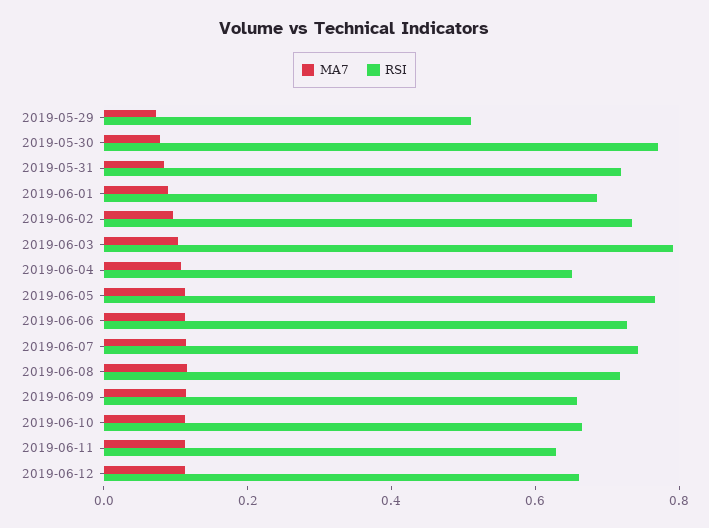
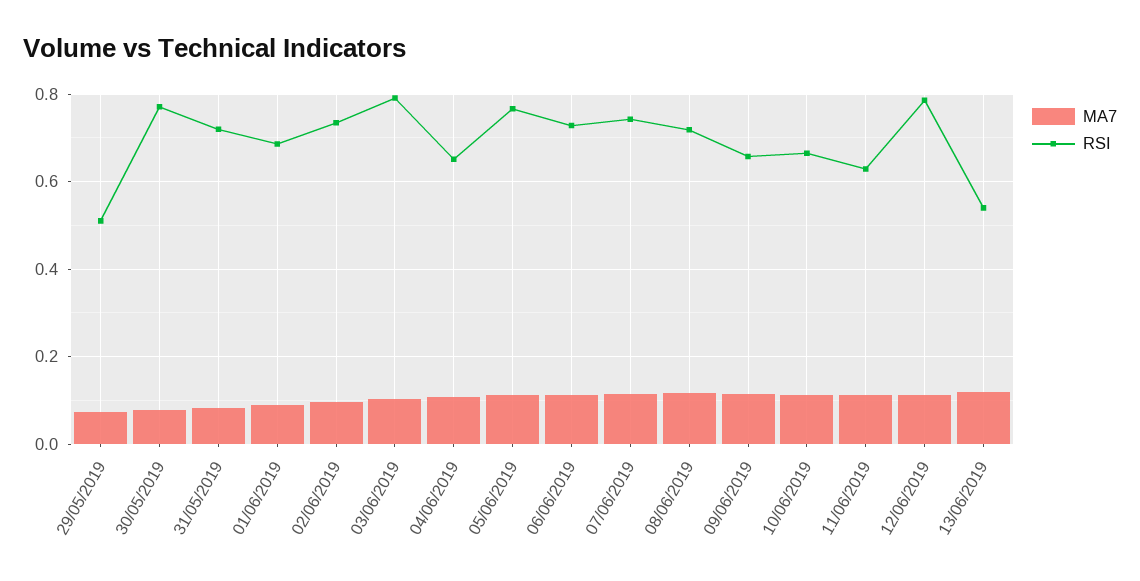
RSI, 2019-06-12: 0.65 -> 0.78
MA7, 13/06/2019: none -> 0.12
RSI, 13/06/2019: none -> 0.54

